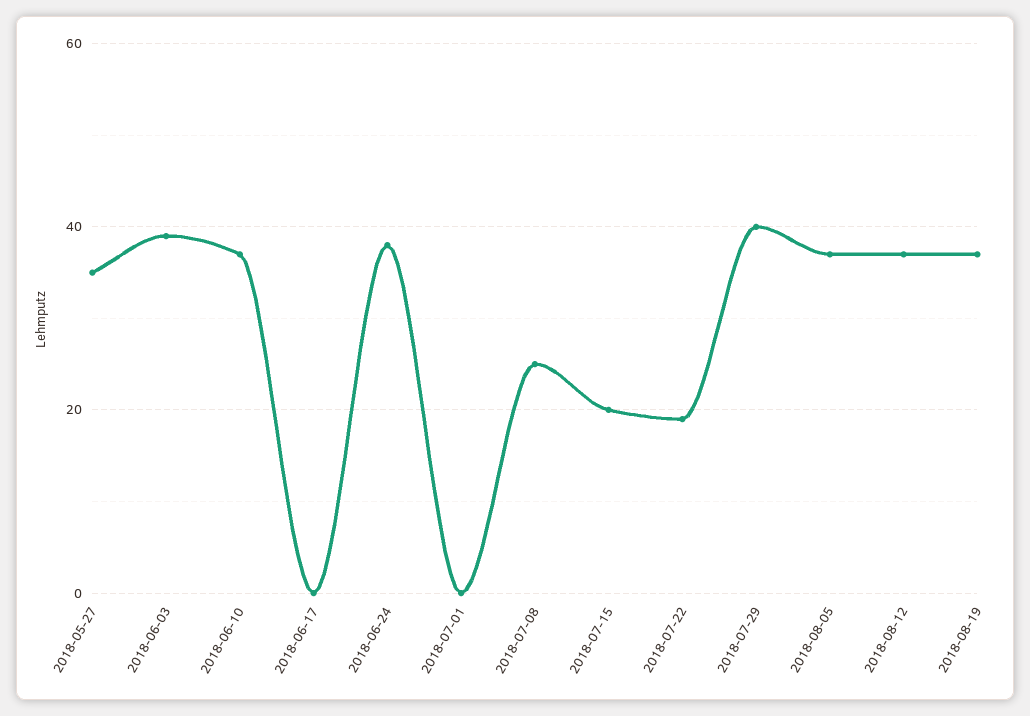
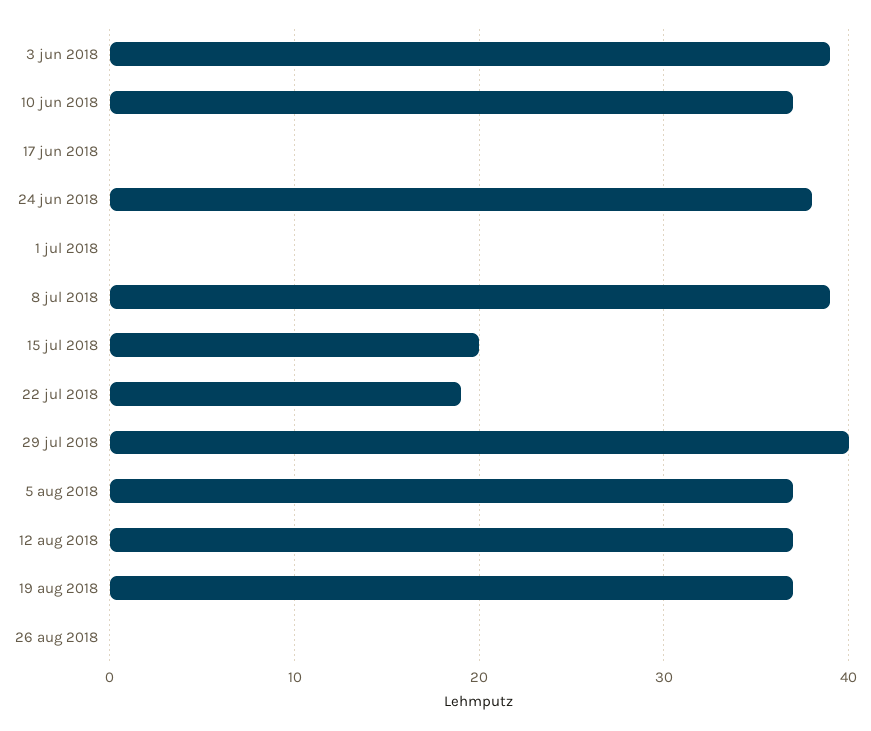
2018-05-27: 35 -> none
2018-07-08: 25 -> 39
26 aug 2018: none -> 0

